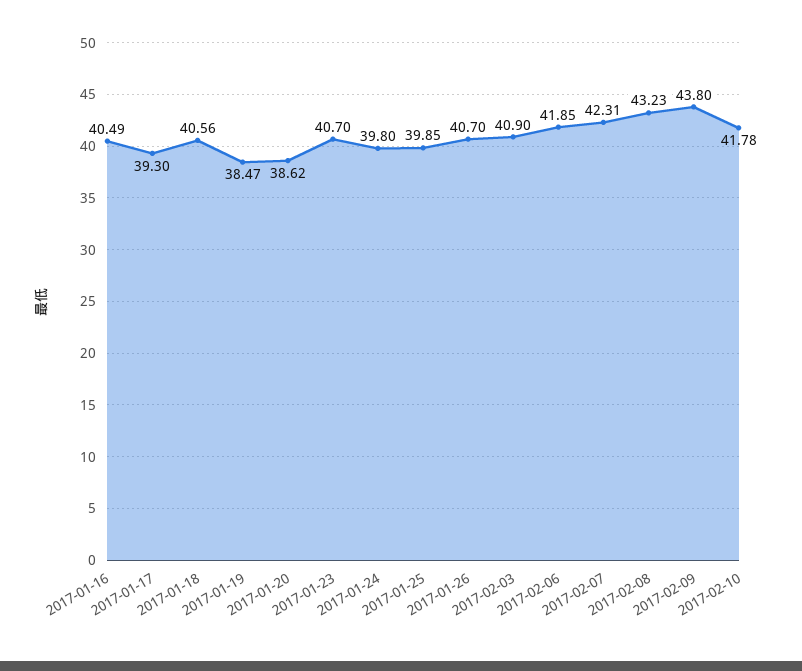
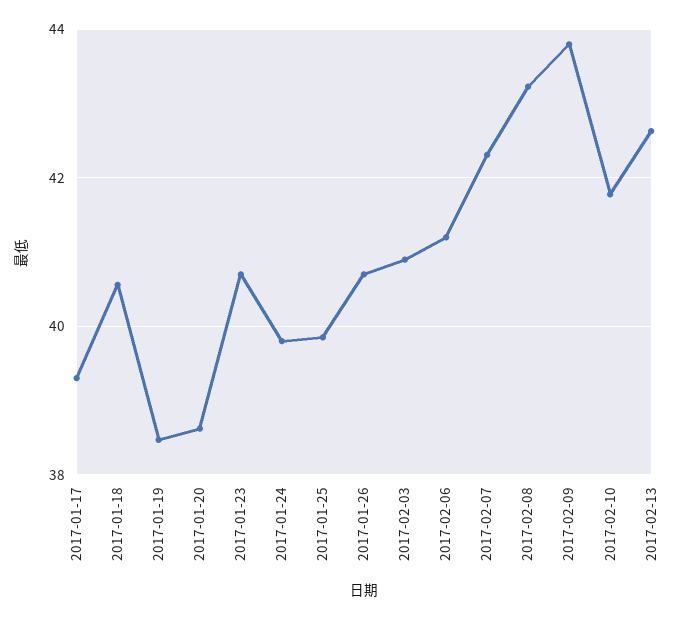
2017-01-16: 40.49 -> none
2017-02-06: 41.85 -> 41.2
2017-02-13: none -> 42.6

